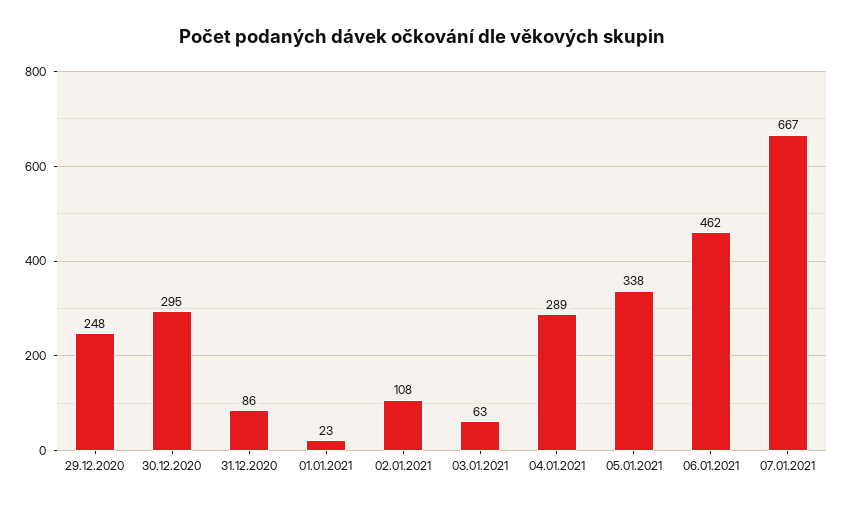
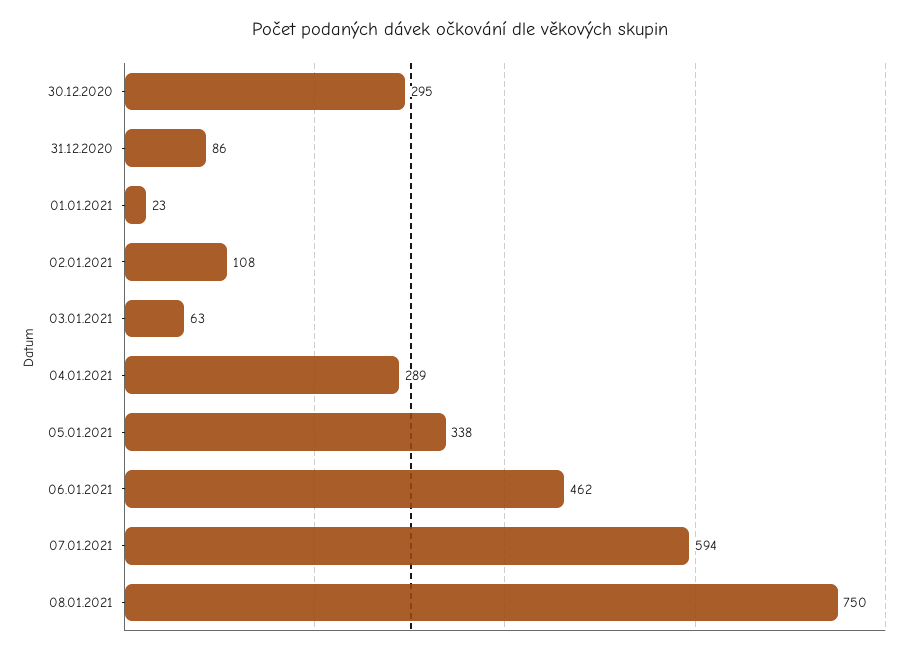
29.12.2020: 248 -> none
07.01.2021: 667 -> 594
08.01.2021: none -> 750

